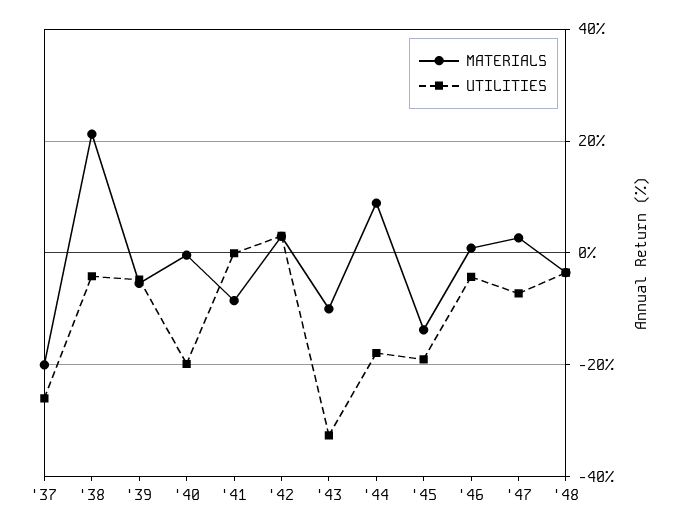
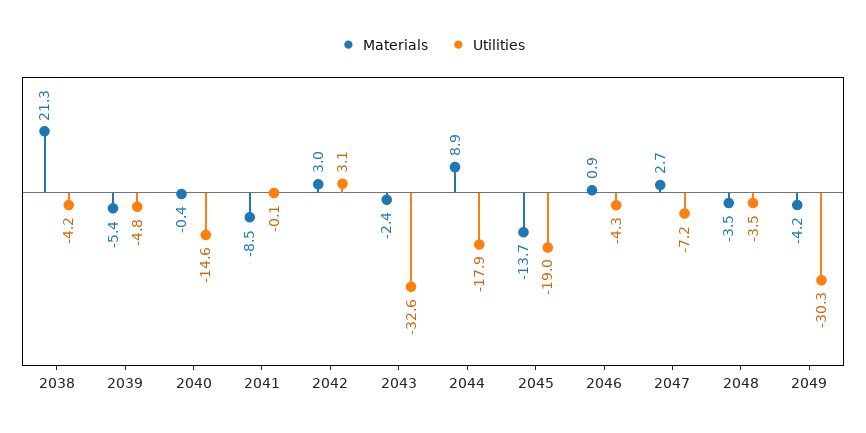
MATERIALS, '37: -20 -> none
UTILITIES, '37: -26 -> none
UTILITIES, '40: -20 -> -14.6
MATERIALS, '43: -10 -> -2.4
MATERIALS, 2049: none -> -4.2
UTILITIES, 2049: none -> -30.3

